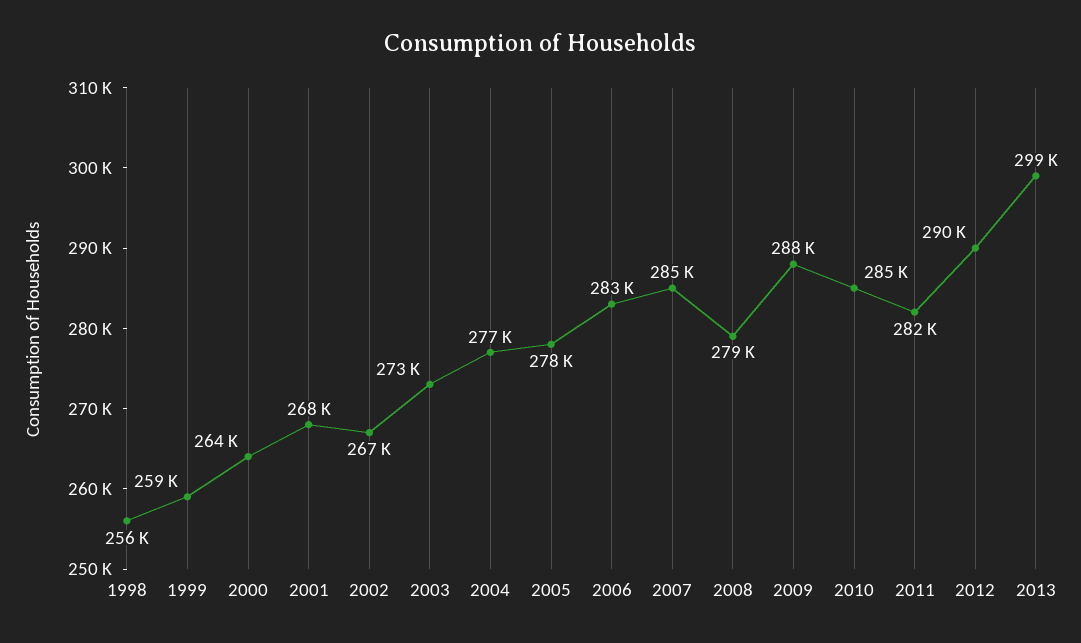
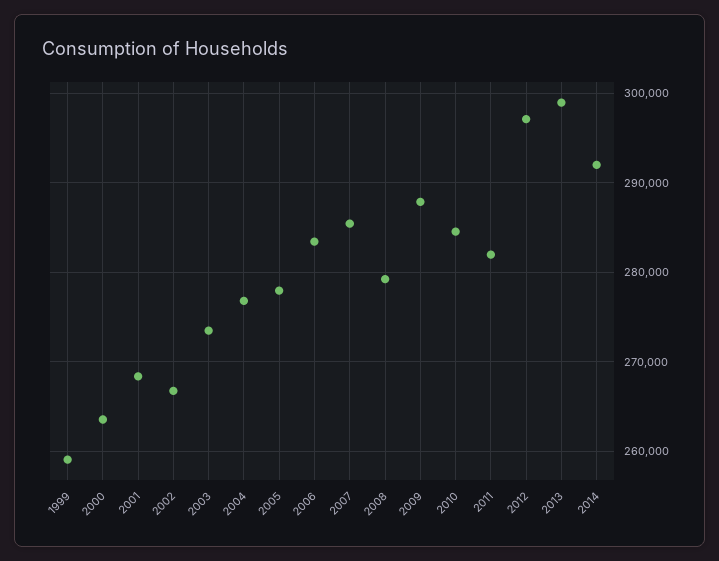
1998: 256000 -> none
2012: 290000 -> 297000
2014: none -> 292000

